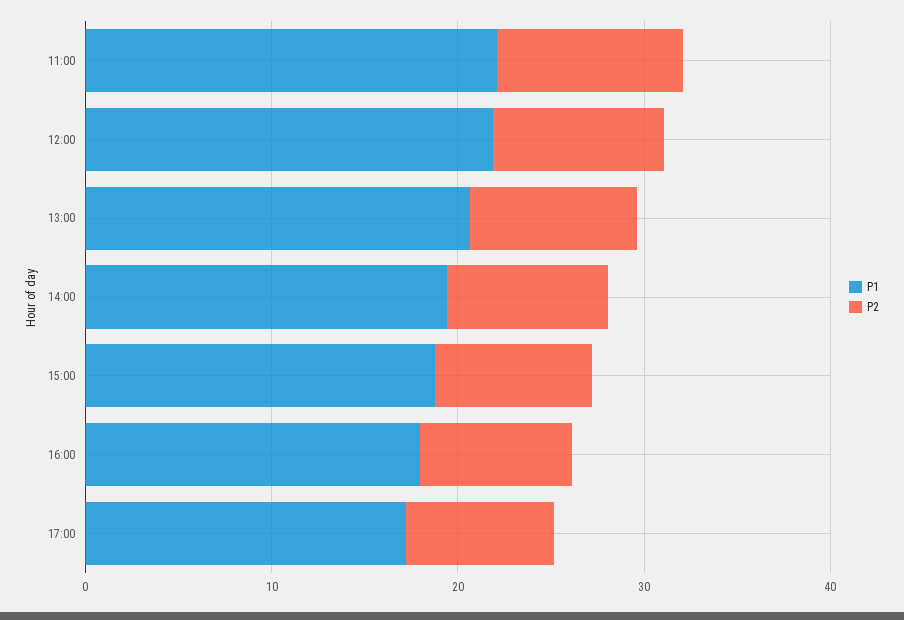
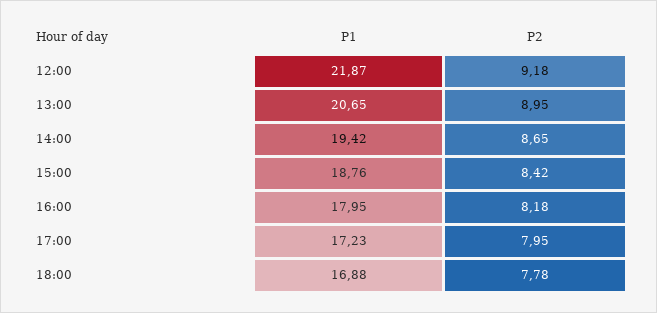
P1, 11:00: 22 -> none
P2, 11:00: 10 -> none
P1, 18:00: none -> 16.88
P2, 18:00: none -> 7.78

